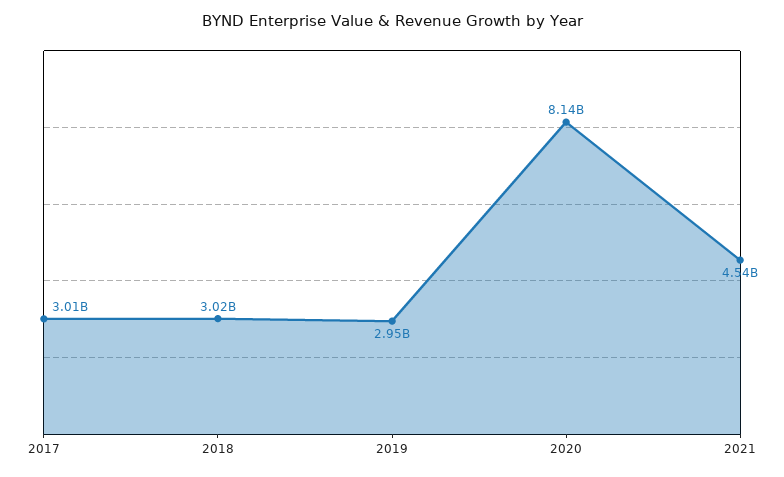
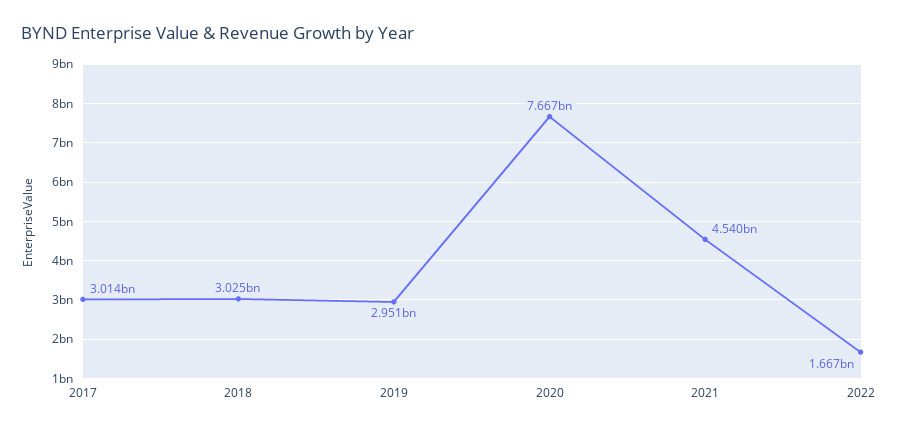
2020: 8140000000 -> 7667000000
2022: none -> 1667000000

